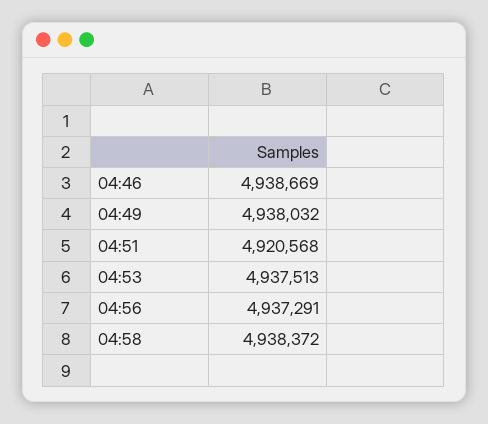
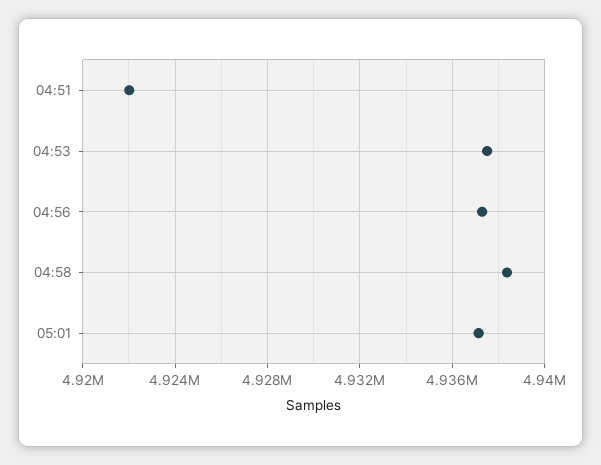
04:46: 4938669 -> none
04:49: 4938032 -> none
04:51: 4920568 -> 4922000
05:01: none -> 4937000

